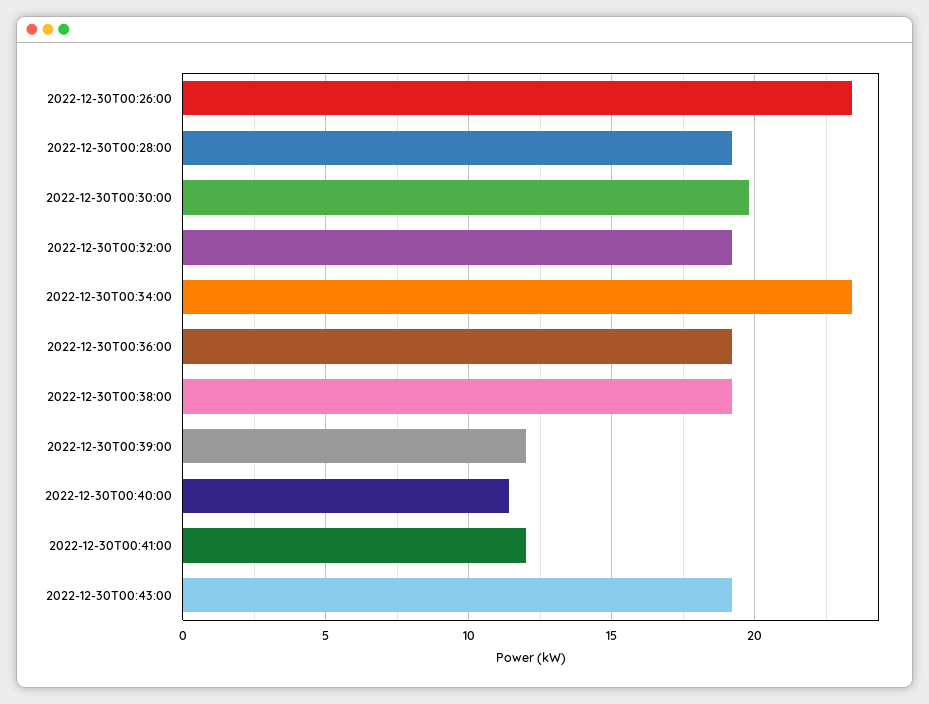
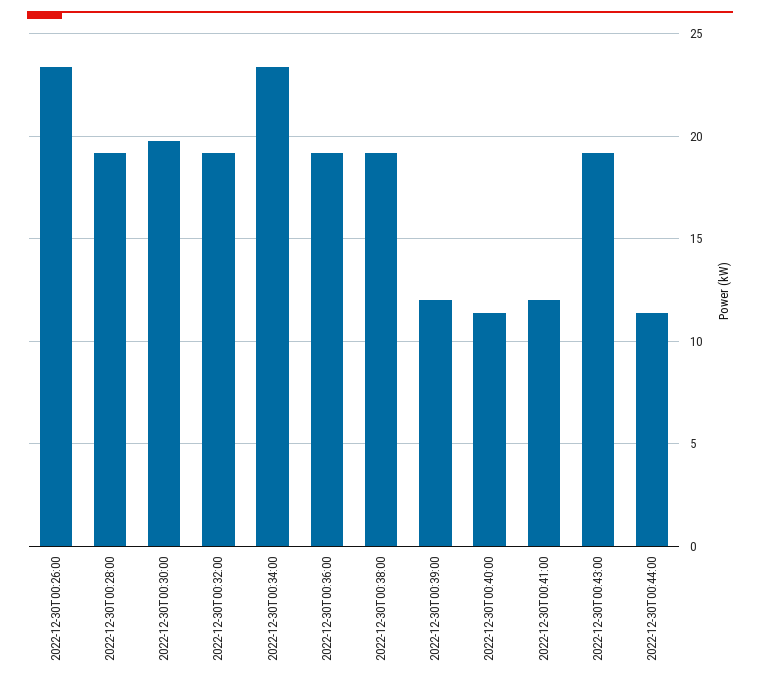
2022-12-30T00:44:00: none -> 11.5

